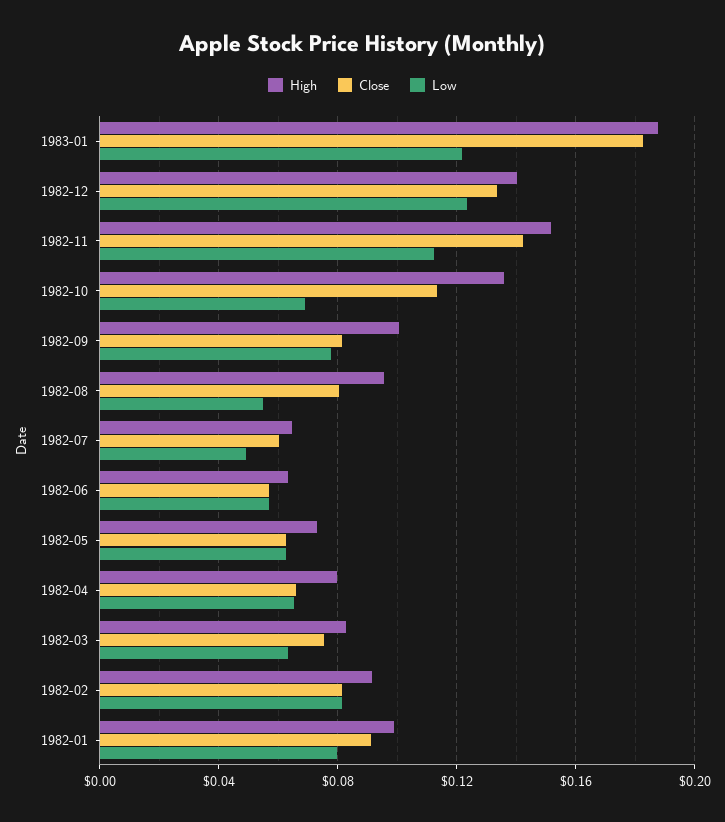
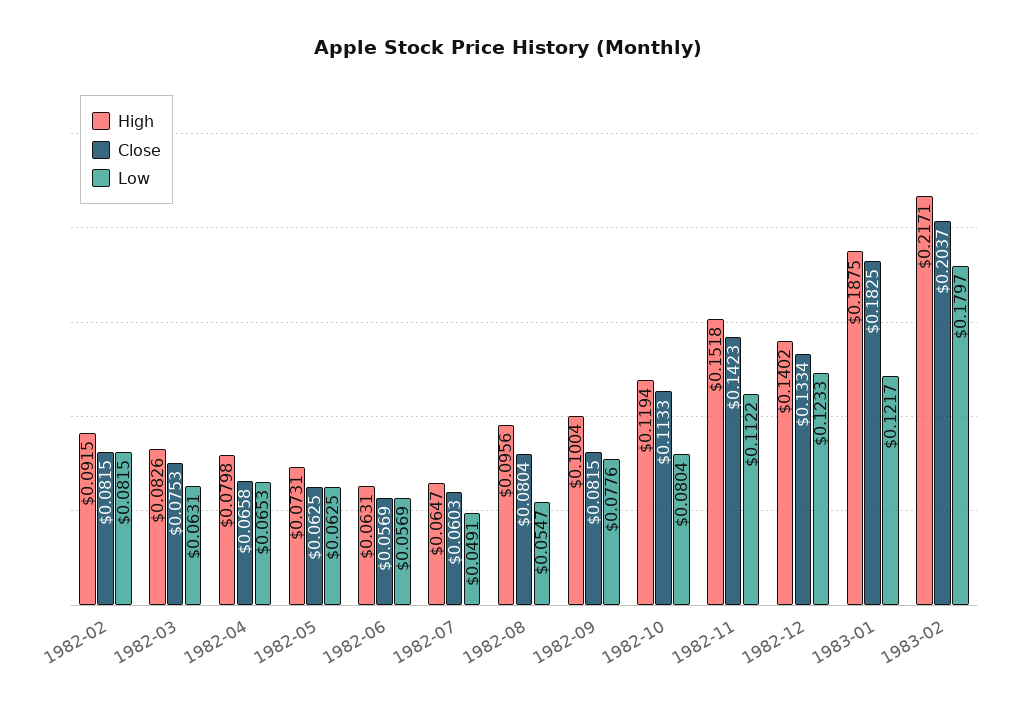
High, 1982-10: 0.135 -> 0.1194
Low, 1982-10: 0.07 -> 0.0804
High, 1982-01: 0.1 -> none
Close, 1982-01: 0.09 -> none
Low, 1982-01: 0.08 -> none
High, 1983-02: none -> 0.2171
Close, 1983-02: none -> 0.2037
Low, 1983-02: none -> 0.1797

